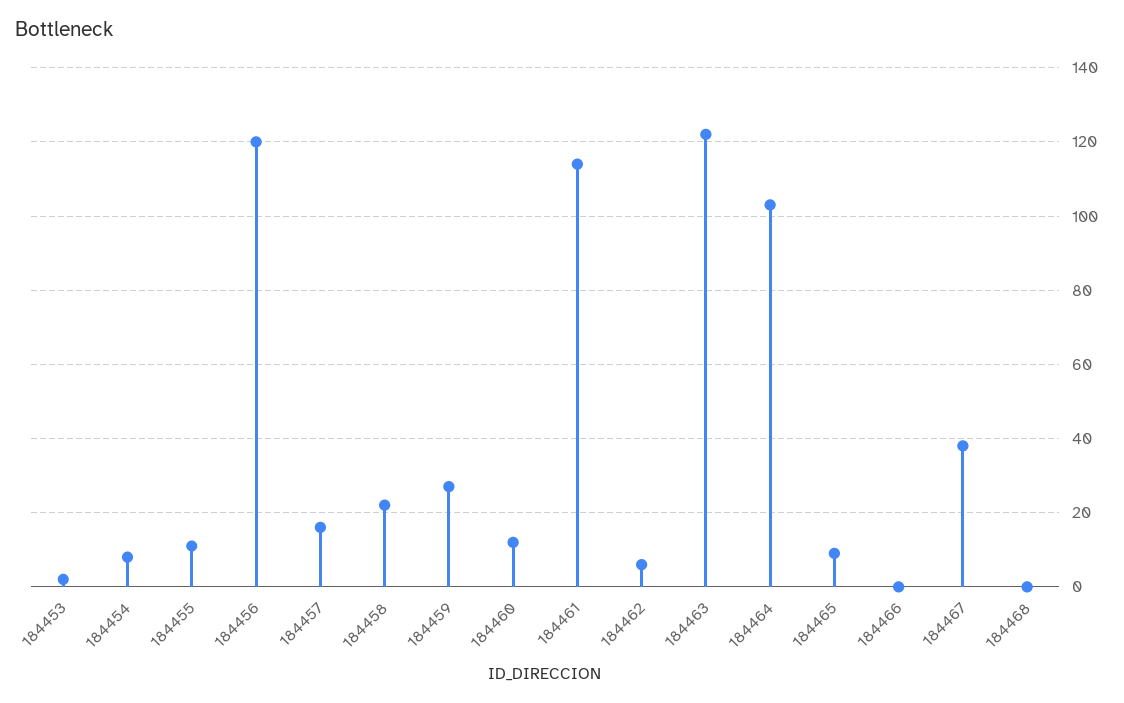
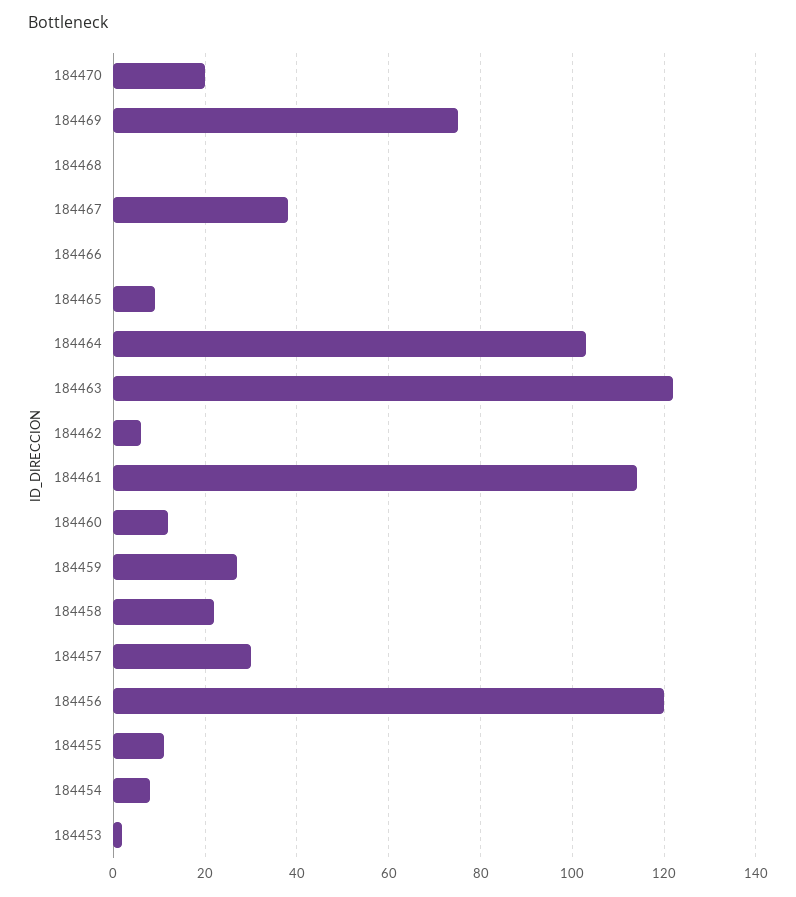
184457: 15 -> 30
184470: none -> 20
184469: none -> 75

